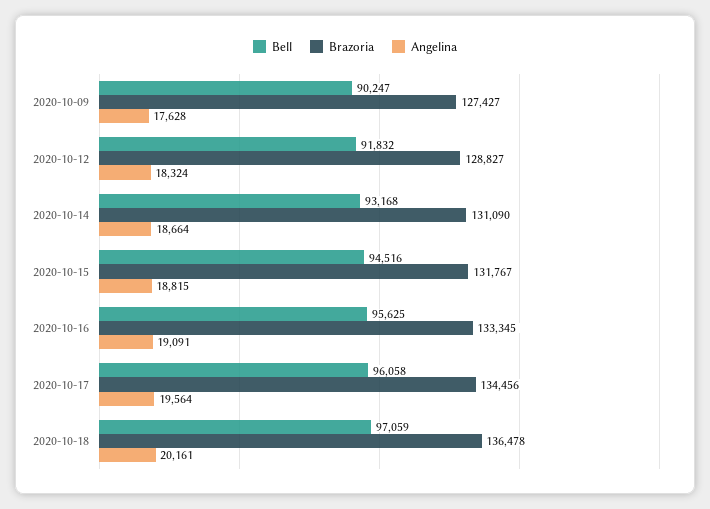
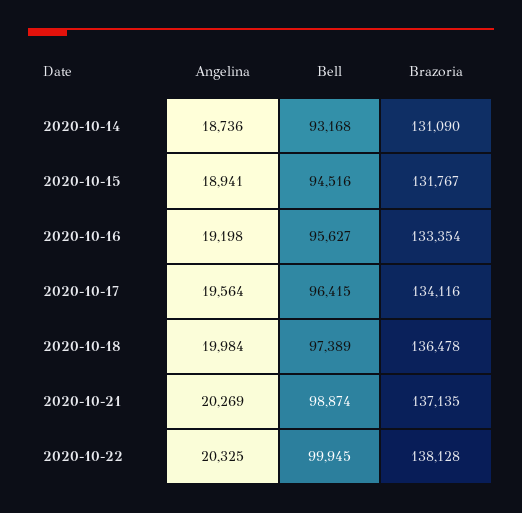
Bell, 2020-10-09: 90247 -> none
Brazoria, 2020-10-09: 127427 -> none
Angelina, 2020-10-09: 17628 -> none
Bell, 2020-10-12: 91832 -> none
Brazoria, 2020-10-12: 128827 -> none
Angelina, 2020-10-12: 18324 -> none
Angelina, 2020-10-14: 18664 -> 18736
Angelina, 2020-10-15: 18815 -> 18941
Bell, 2020-10-16: 95625 -> 95627
Brazoria, 2020-10-16: 133345 -> 133354
Angelina, 2020-10-16: 19091 -> 19198
Bell, 2020-10-17: 96058 -> 96415
Brazoria, 2020-10-17: 134456 -> 134116
Bell, 2020-10-18: 97059 -> 97389
Angelina, 2020-10-18: 20161 -> 19984
Angelina, 2020-10-21: none -> 20269
Bell, 2020-10-21: none -> 98874
Brazoria, 2020-10-21: none -> 137135
Angelina, 2020-10-22: none -> 20325
Bell, 2020-10-22: none -> 99945
Brazoria, 2020-10-22: none -> 138128

